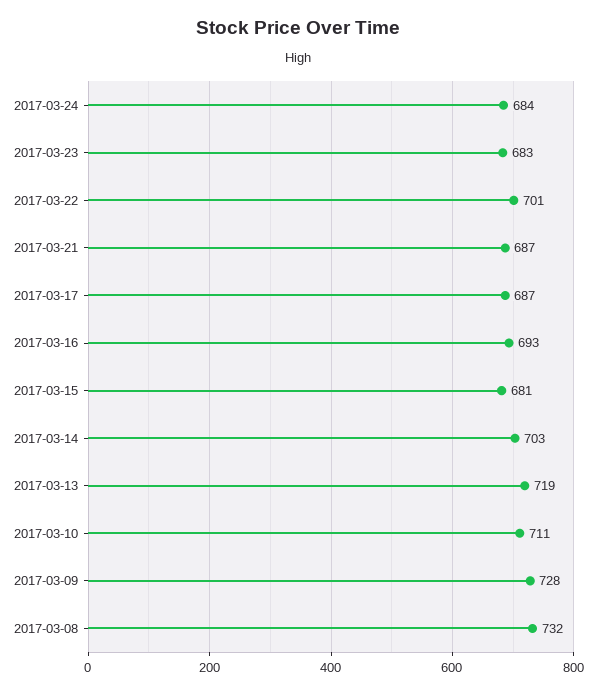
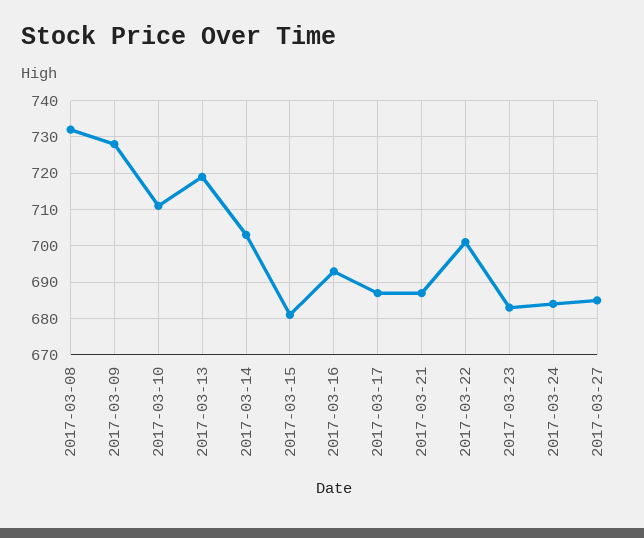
2017-03-27: none -> 685

